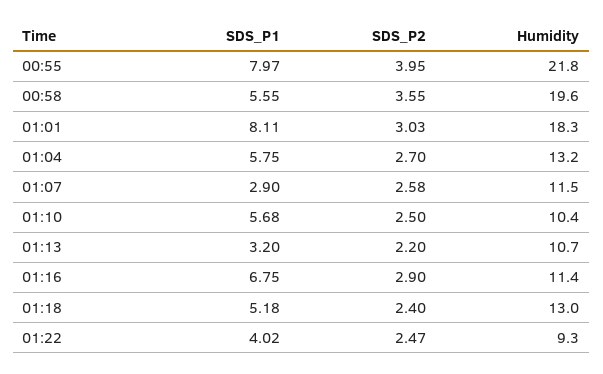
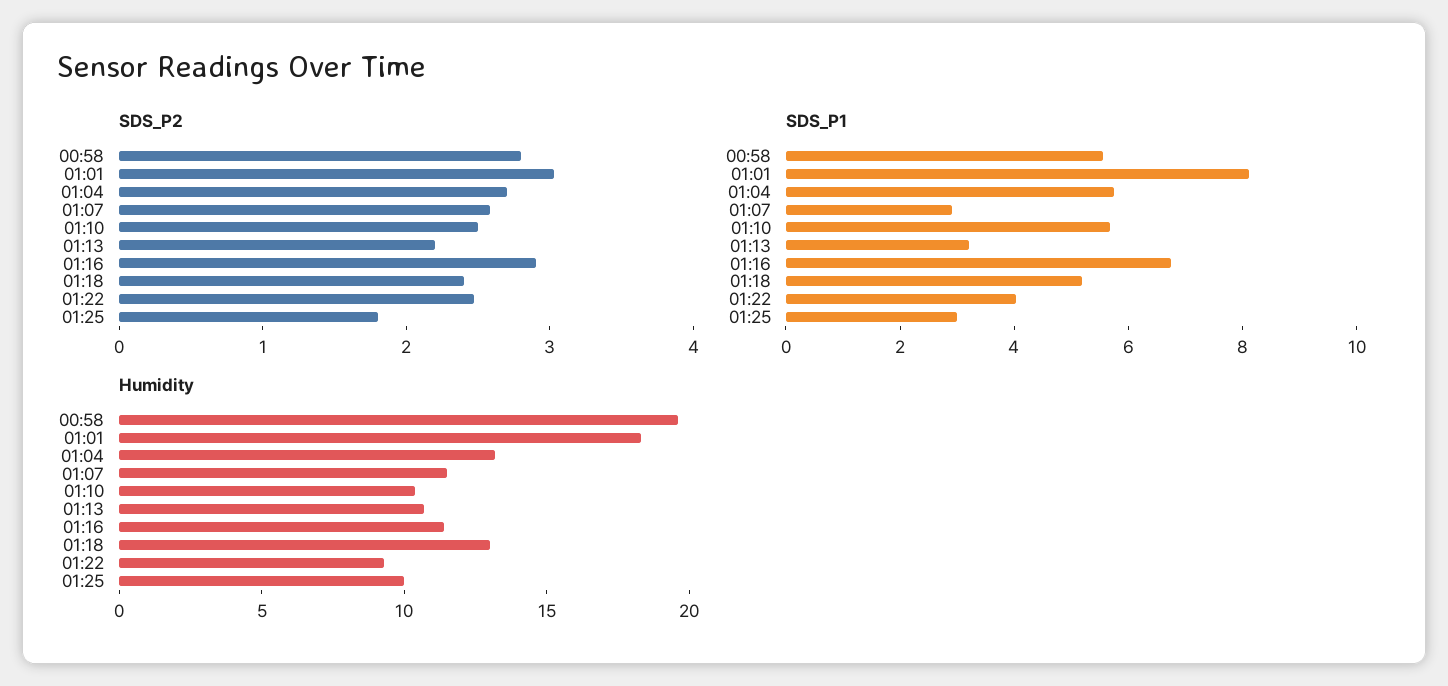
SDS_P1, 00:55: 7.97 -> none
SDS_P2, 00:55: 3.95 -> none
Humidity, 00:55: 21.8 -> none
SDS_P2, 00:58: 3.55 -> 2.8
SDS_P2, 01:25: none -> 1.8
SDS_P1, 01:25: none -> 3
Humidity, 01:25: none -> 10

